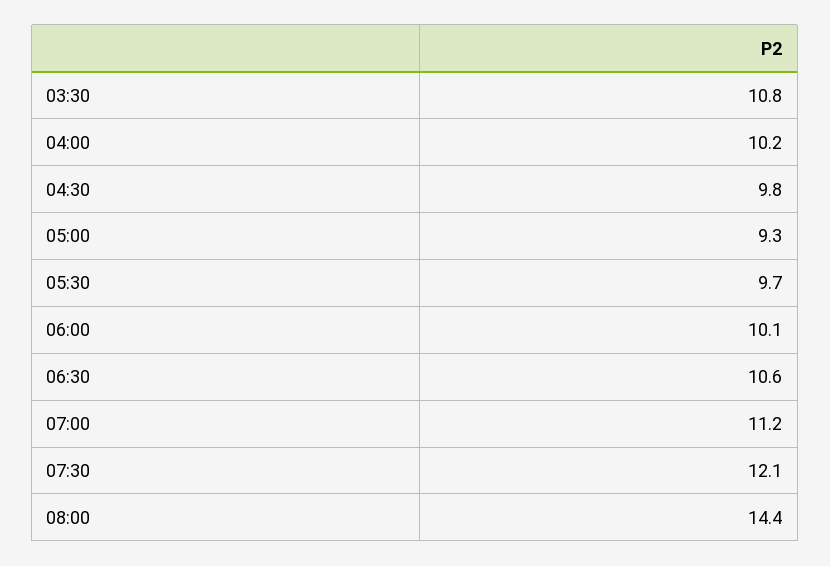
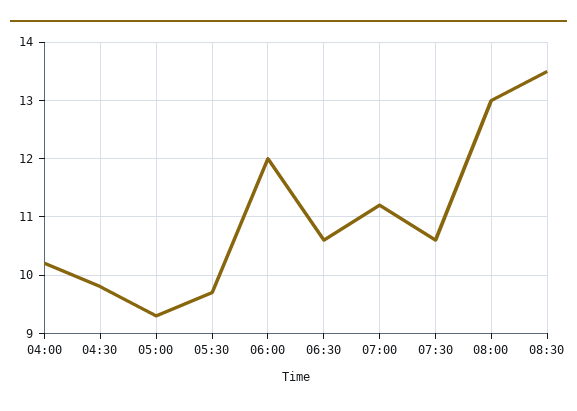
03:30: 10.8 -> none
06:00: 10.1 -> 12
07:30: 12.1 -> 10.5
08:00: 14.4 -> 13
08:30: none -> 13.5

